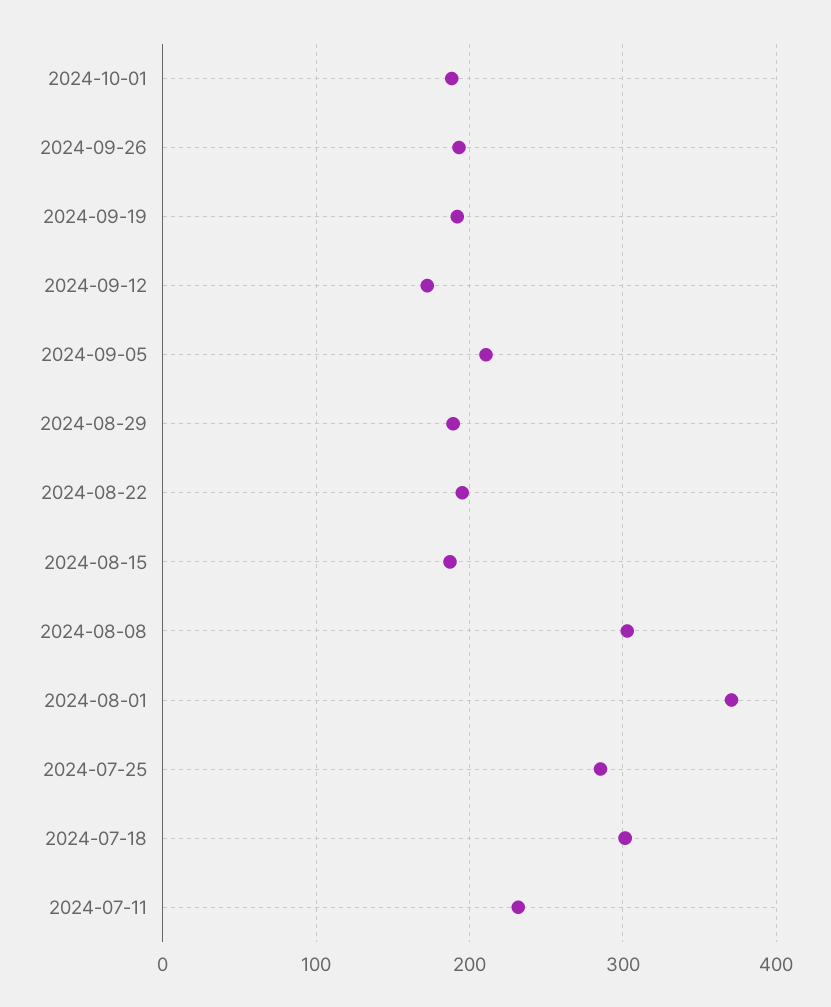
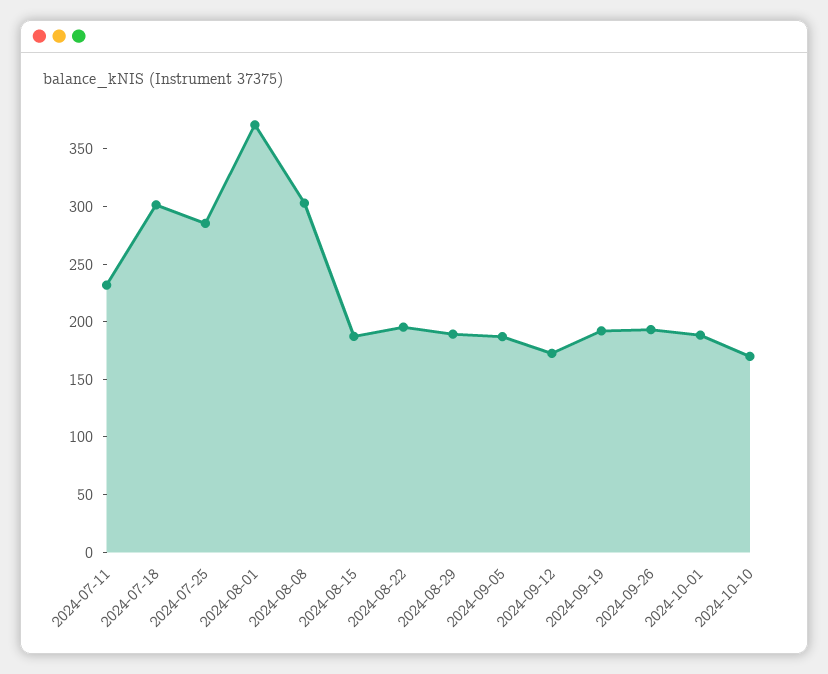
2024-09-05: 210 -> 190
2024-10-10: none -> 170

